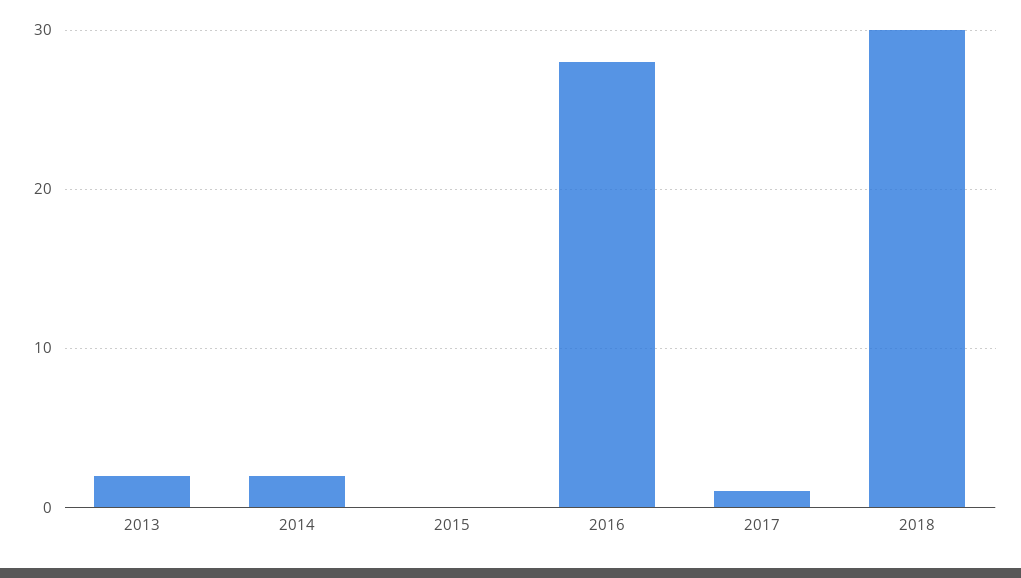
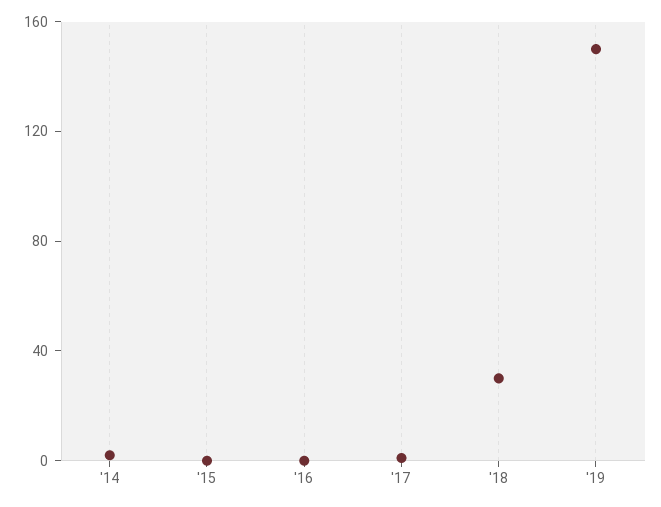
2013: 2 -> none
2016: 28 -> 0
'19: none -> 150

